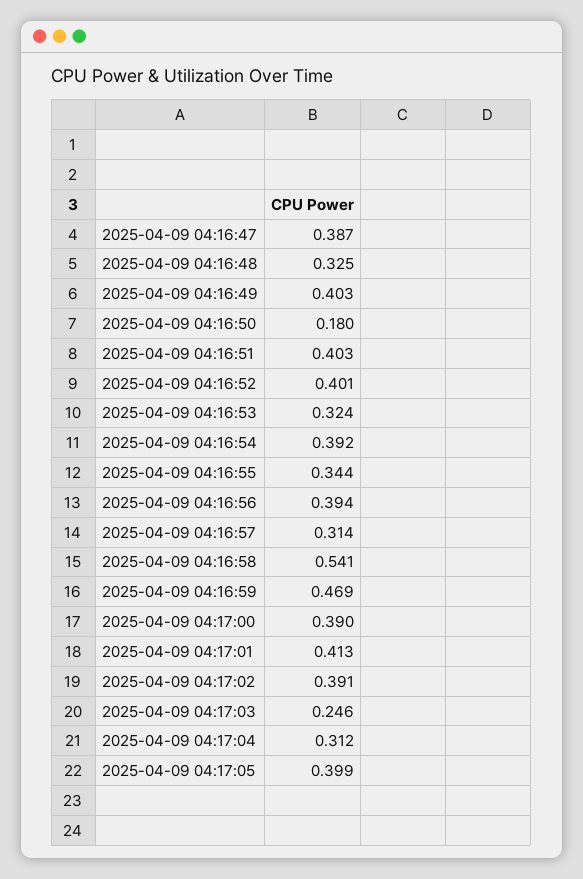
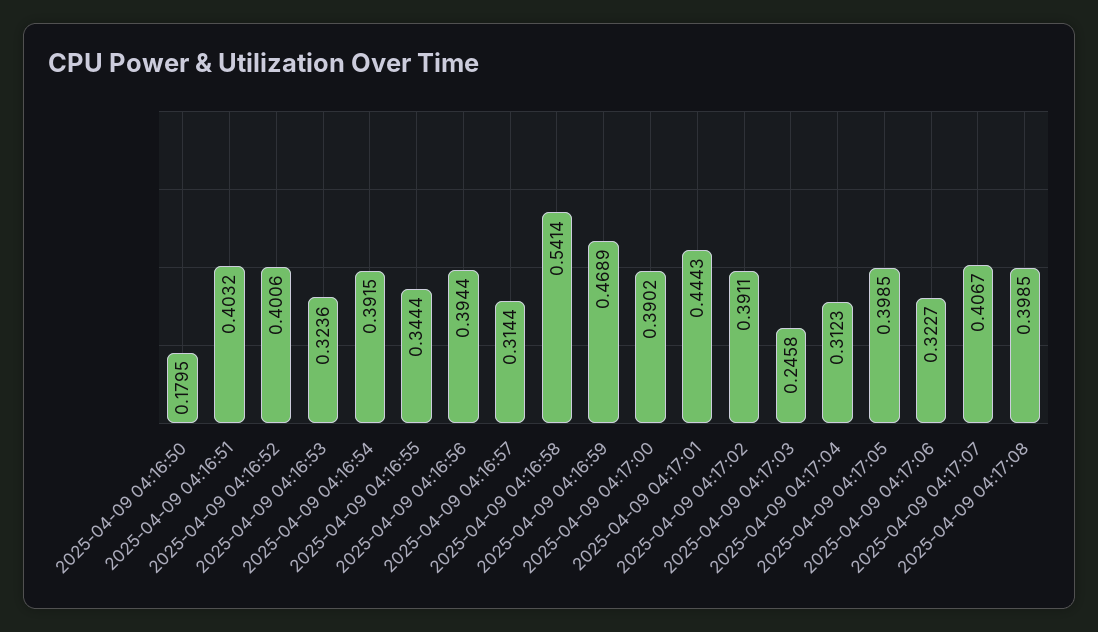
2025-04-09 04:16:47: 0.387 -> none
2025-04-09 04:16:48: 0.325 -> none
2025-04-09 04:16:49: 0.403 -> none
2025-04-09 04:17:01: 0.413 -> 0.4443
2025-04-09 04:17:06: none -> 0.3227
2025-04-09 04:17:07: none -> 0.4067
2025-04-09 04:17:08: none -> 0.3985

